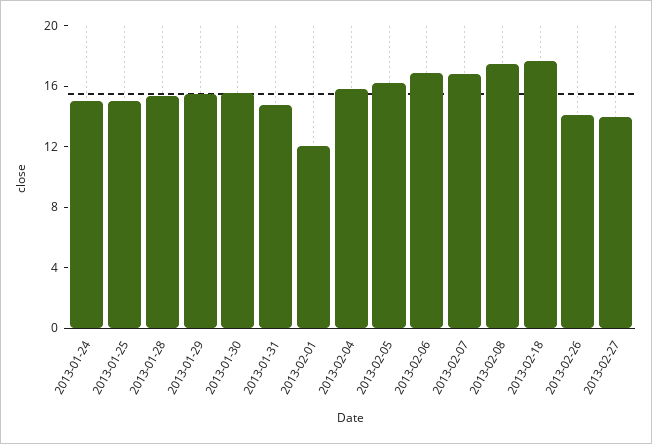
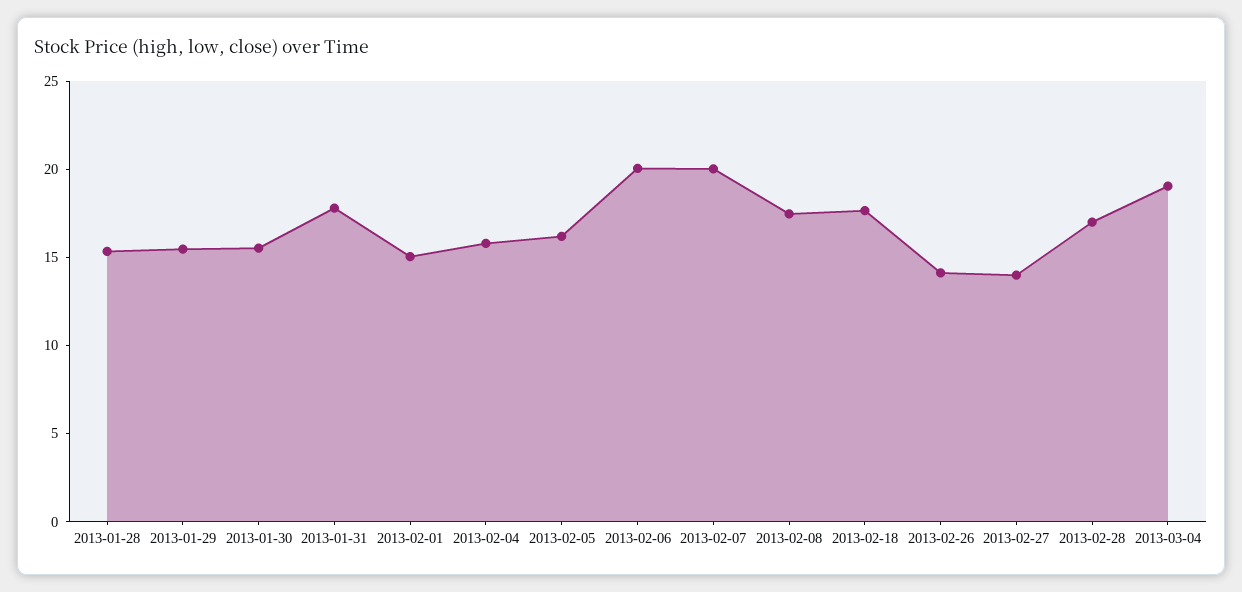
2013-01-24: 15 -> none
2013-01-25: 15 -> none
2013-01-31: 15 -> 18
2013-02-01: 12 -> 15
2013-02-06: 17 -> 20
2013-02-07: 17 -> 20
2013-02-28: none -> 17
2013-03-04: none -> 19

